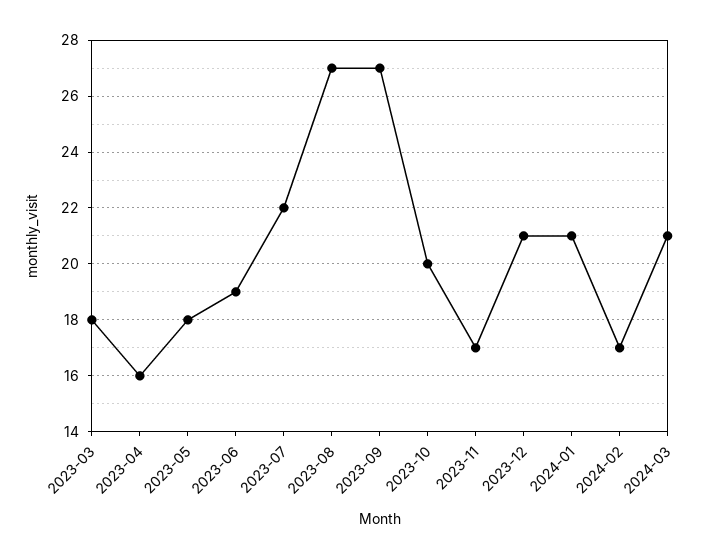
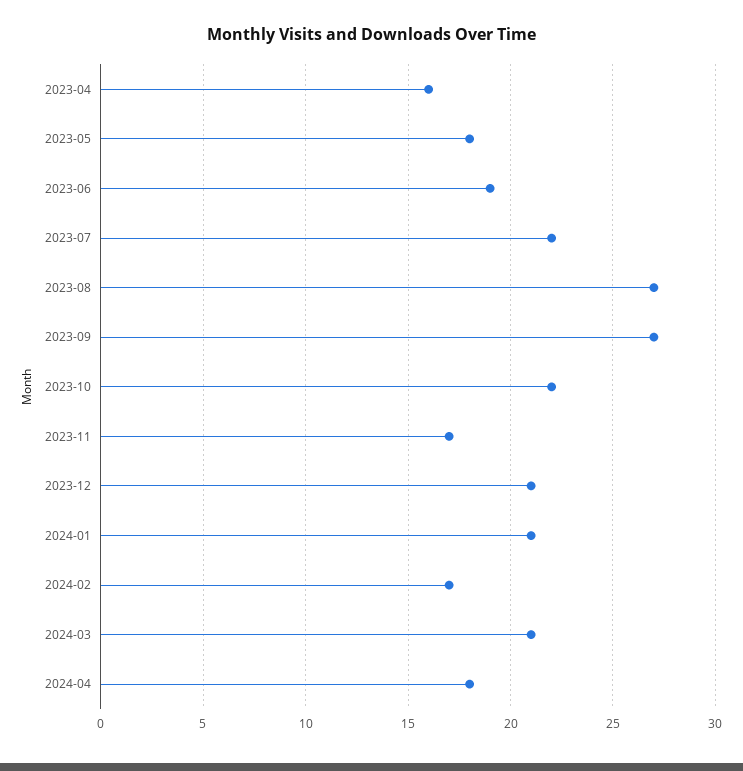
2023-03: 18 -> none
2023-10: 20 -> 22
2024-04: none -> 18

